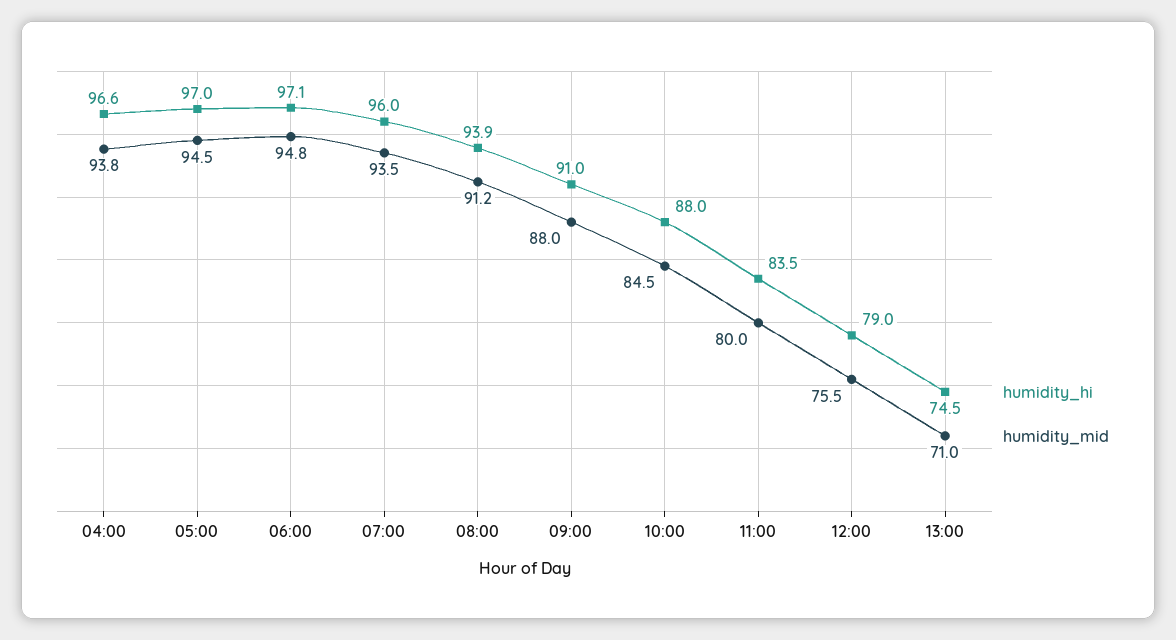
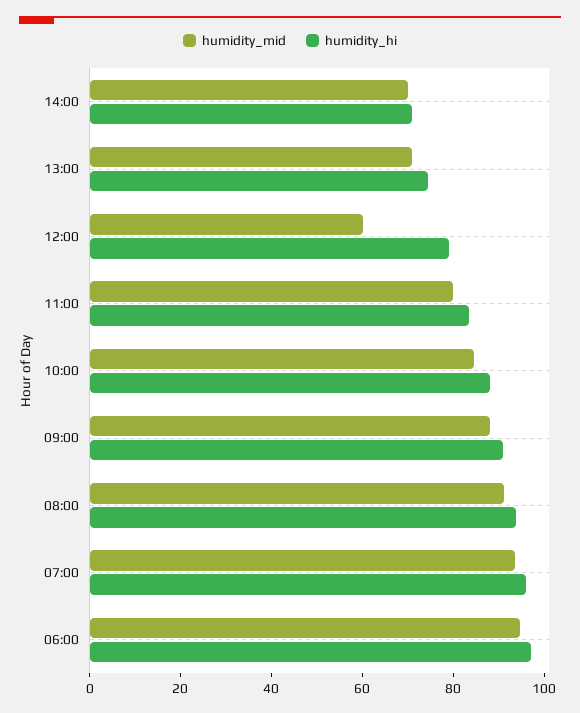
humidity_hi, 04:00: 96.6 -> none
humidity_mid, 04:00: 93.8 -> none
humidity_hi, 05:00: 97 -> none
humidity_mid, 05:00: 94.5 -> none
humidity_mid, 12:00: 75.5 -> 60
humidity_mid, 14:00: none -> 70
humidity_hi, 14:00: none -> 70

